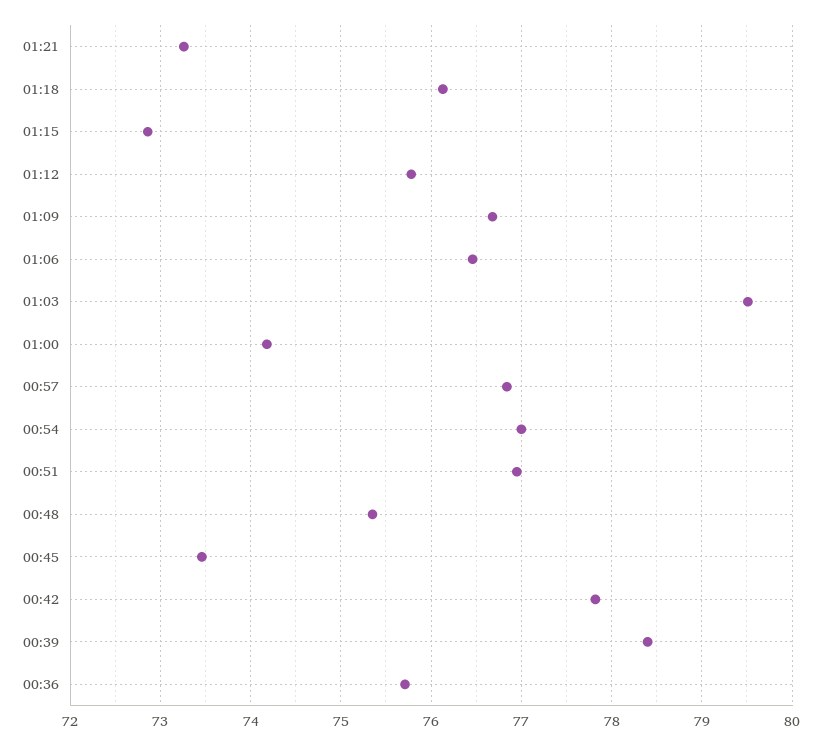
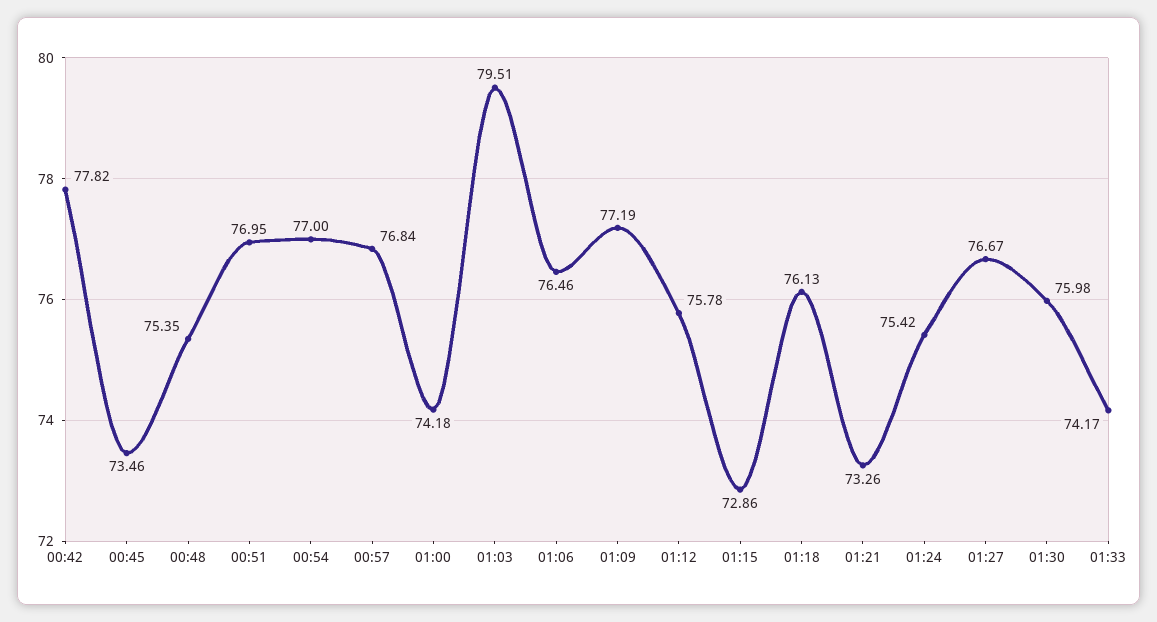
01:09: 76.7 -> 77.19
00:39: 78.4 -> none
00:36: 75.7 -> none
01:24: none -> 75.42
01:27: none -> 76.67
01:30: none -> 75.98
01:33: none -> 74.17

